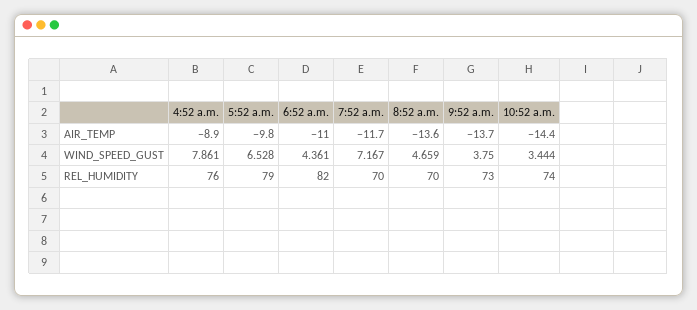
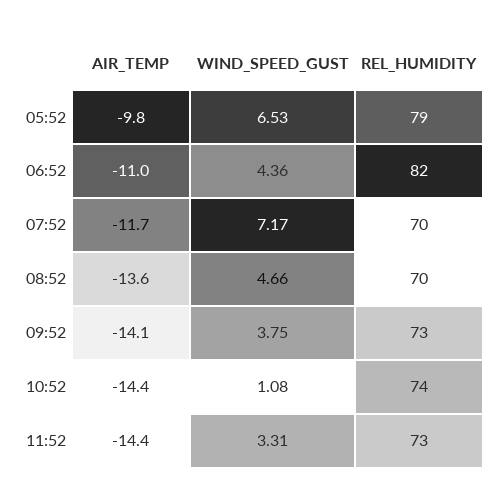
4:52 a.m., AIR_TEMP: -8.9 -> none
9:52 a.m., AIR_TEMP: -13.7 -> -14.1
4:52 a.m., WIND_SPEED_GUST: 7.861 -> none
10:52 a.m., WIND_SPEED_GUST: 3.444 -> 1.08
4:52 a.m., REL_HUMIDITY: 76 -> none
11:52, AIR_TEMP: none -> -14.4
11:52, WIND_SPEED_GUST: none -> 3.31
11:52, REL_HUMIDITY: none -> 73

